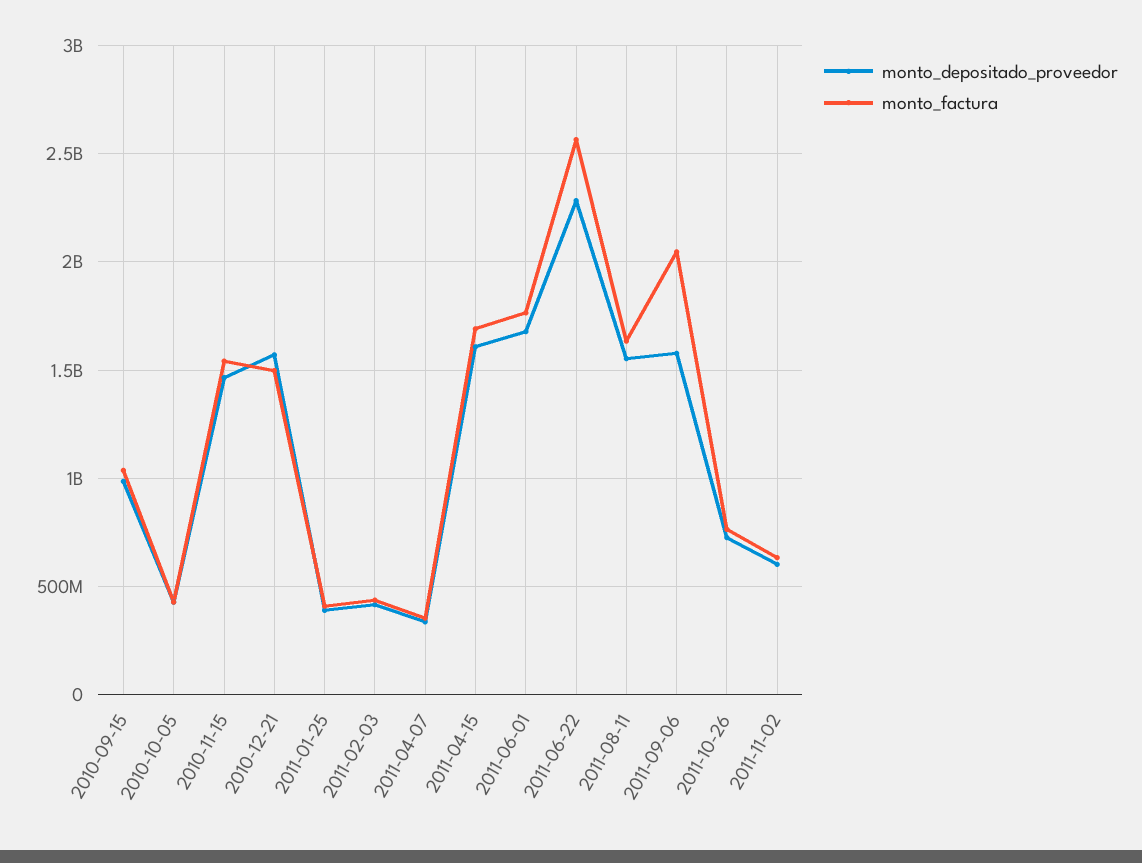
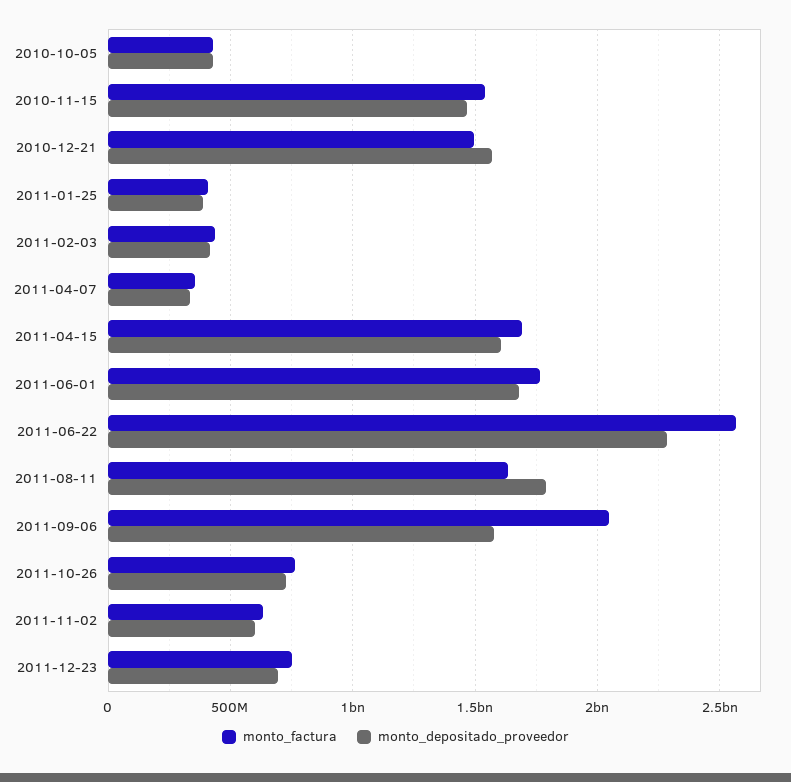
monto_depositado_proveedor, 2010-09-15: 1000000000 -> none
monto_factura, 2010-09-15: 1050000000 -> none
monto_depositado_proveedor, 2011-08-11: 1550000000 -> 1800000000
monto_factura, 2011-12-23: none -> 750000000
monto_depositado_proveedor, 2011-12-23: none -> 700000000

